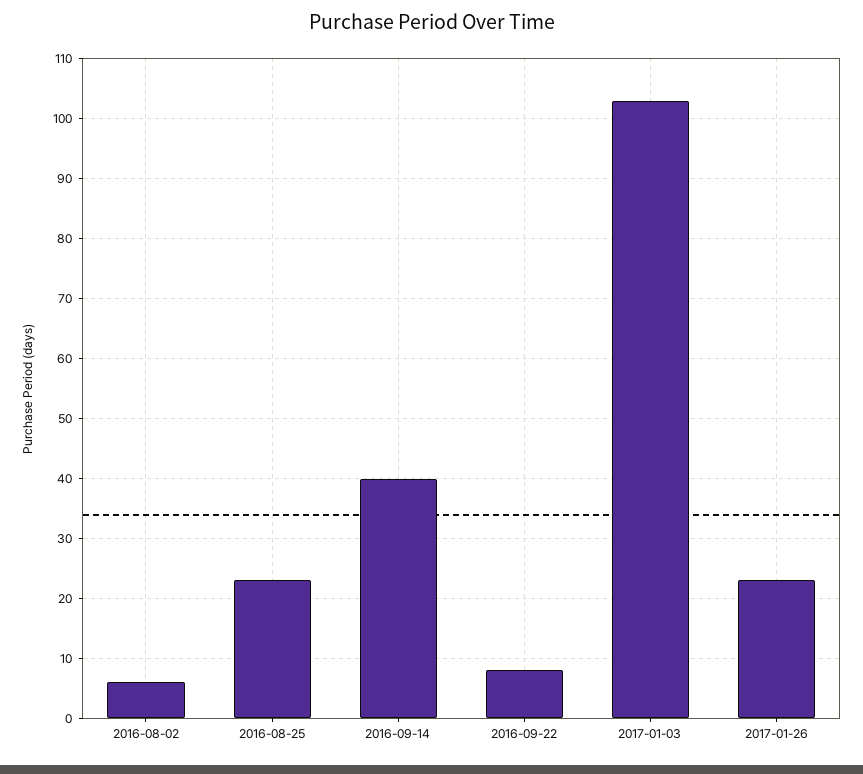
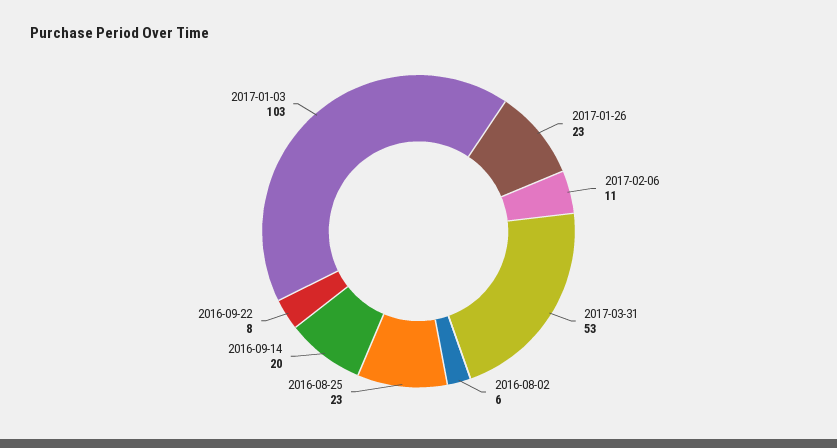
2016-09-14: 40 -> 20
2017-02-06: none -> 11
2017-03-31: none -> 53

